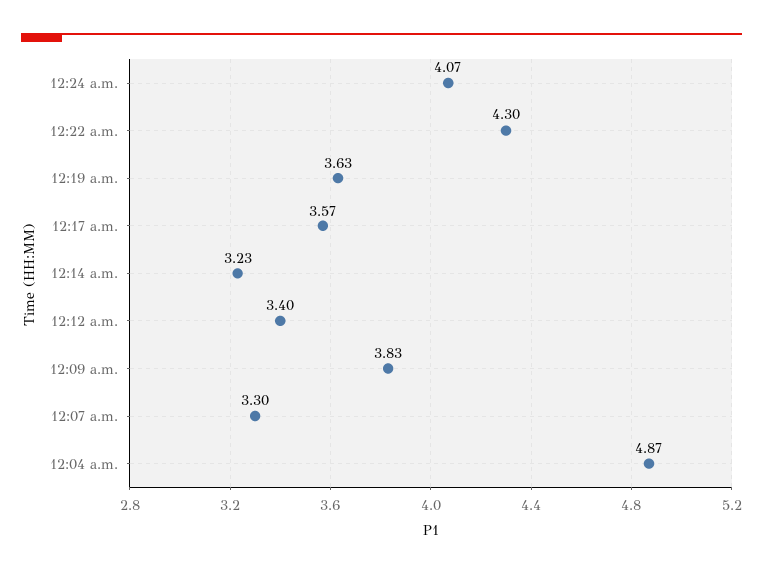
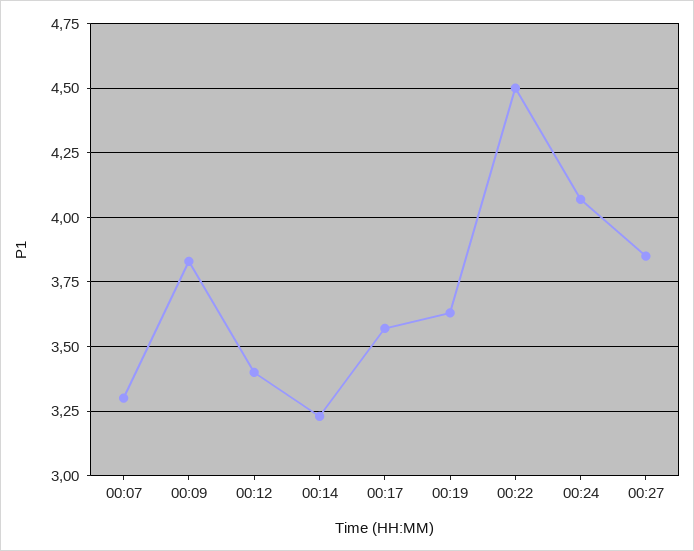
12:22 a.m.: 4.3 -> 4.5
12:04 a.m.: 4.87 -> none
00:27: none -> 3.85

